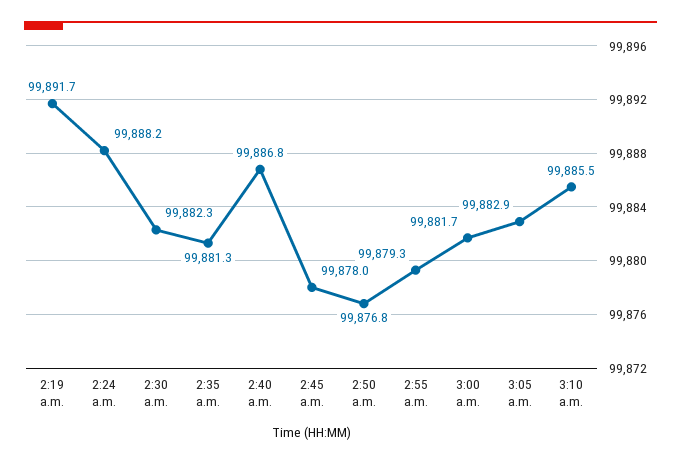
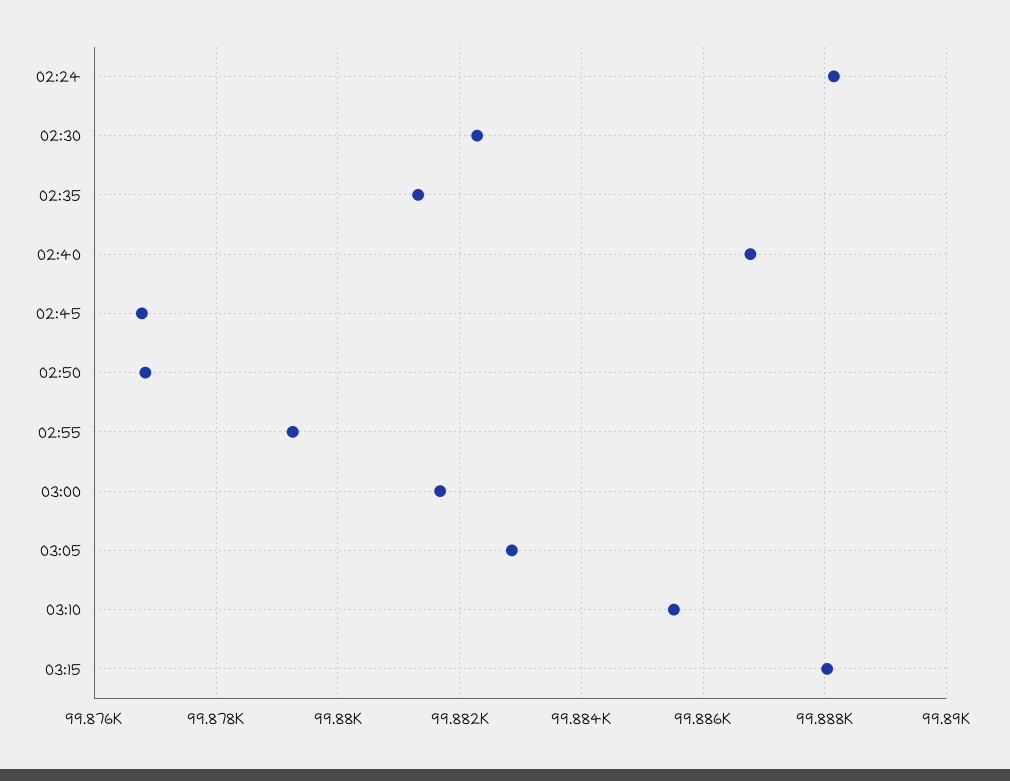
2:19 a.m.: 99891.7 -> none
2:45 a.m.: 99878 -> 99876.8
03:15: none -> 99888

